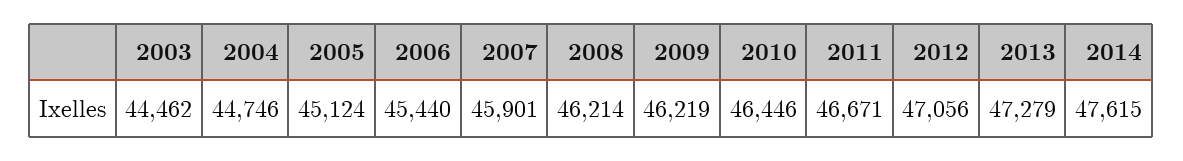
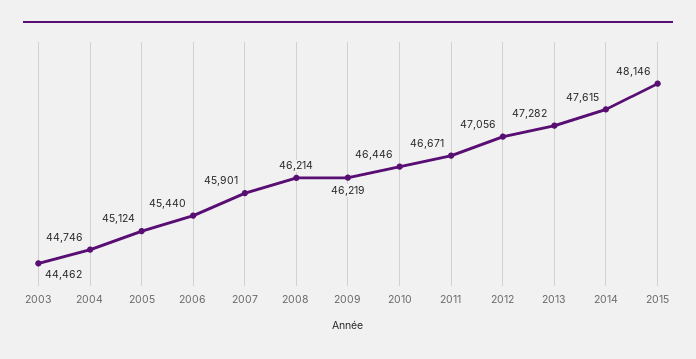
2013: 47279 -> 47282
2015: none -> 48146

